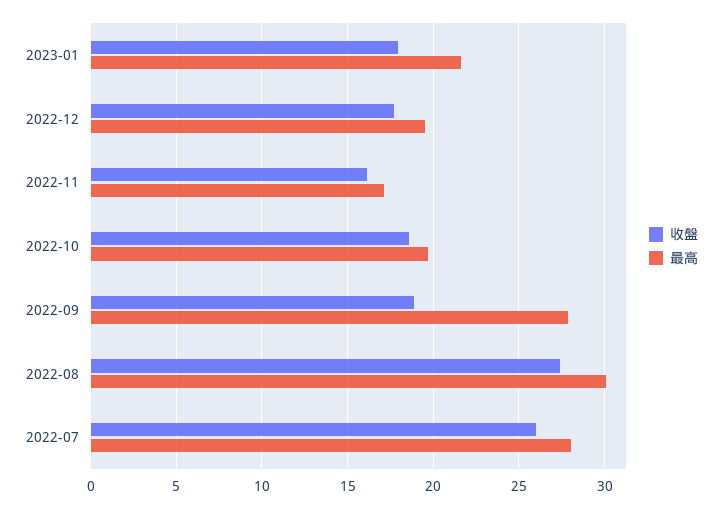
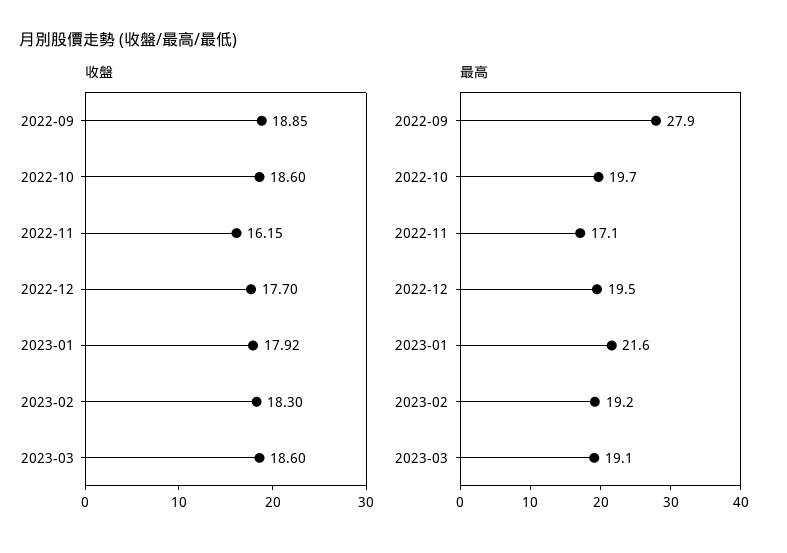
收盤, 2022-08: 27.5 -> none
最高, 2022-08: 30 -> none
收盤, 2022-07: 26 -> none
最高, 2022-07: 28 -> none
收盤, 2023-02: none -> 18.3
收盤, 2023-03: none -> 18.6
最高, 2023-02: none -> 19.2
最高, 2023-03: none -> 19.1

